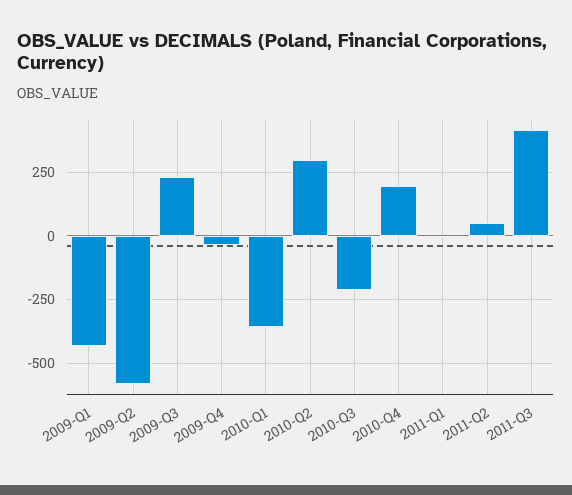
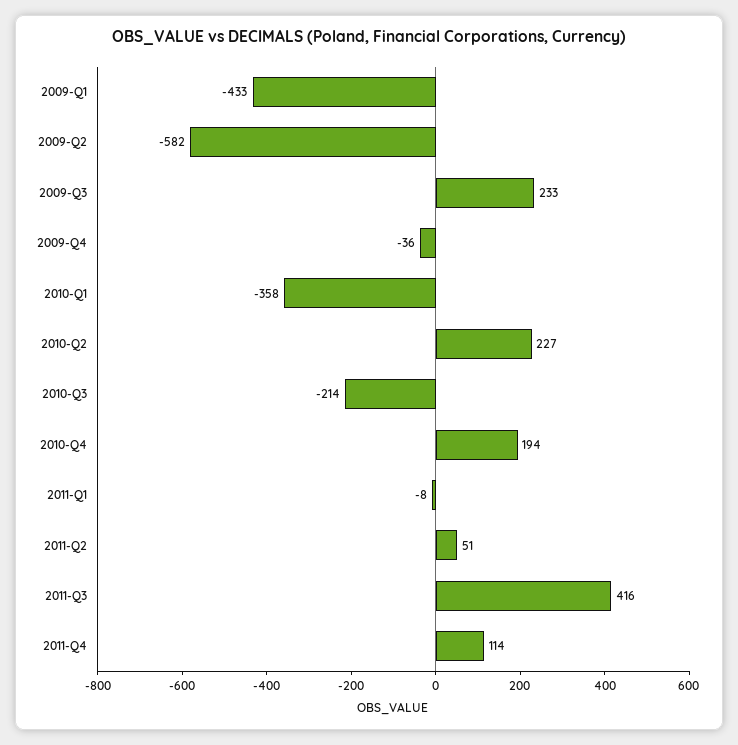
2010-Q2: 300 -> 227
2011-Q4: none -> 114

